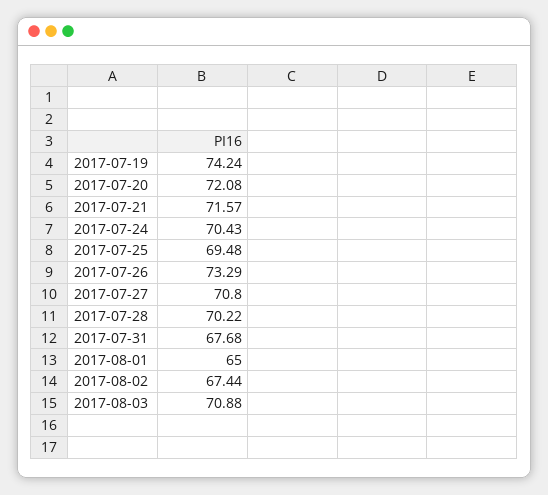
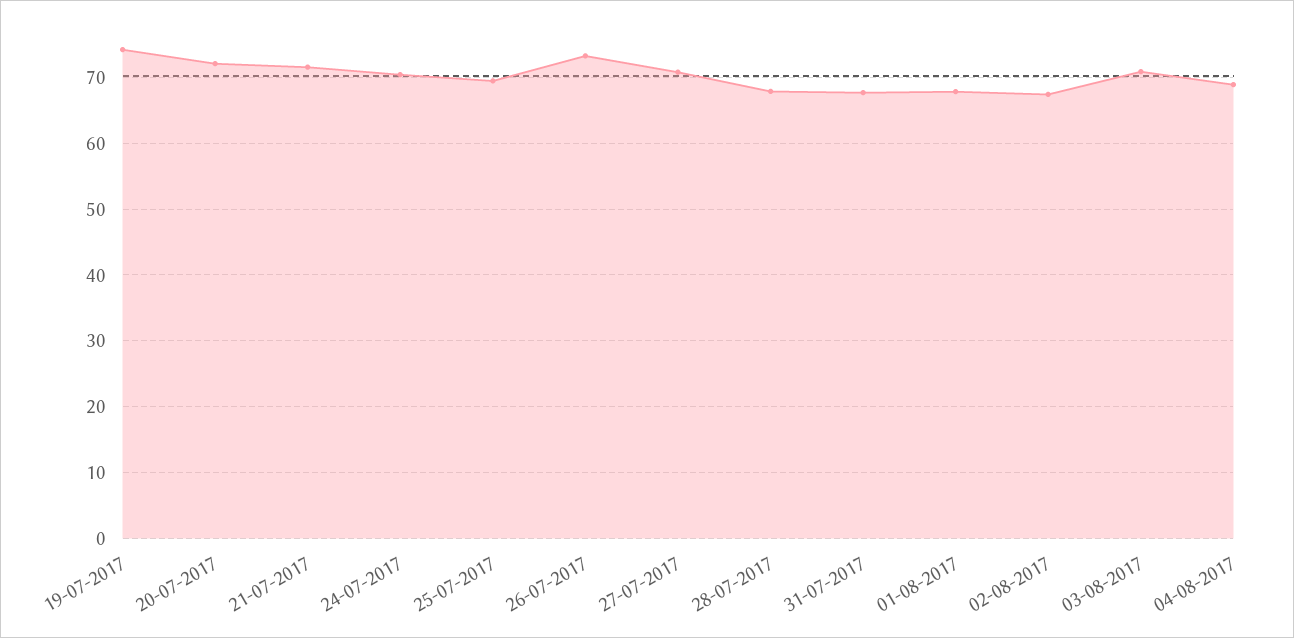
2017-07-28: 70.22 -> 68
2017-08-01: 65 -> 68
04-08-2017: none -> 69

